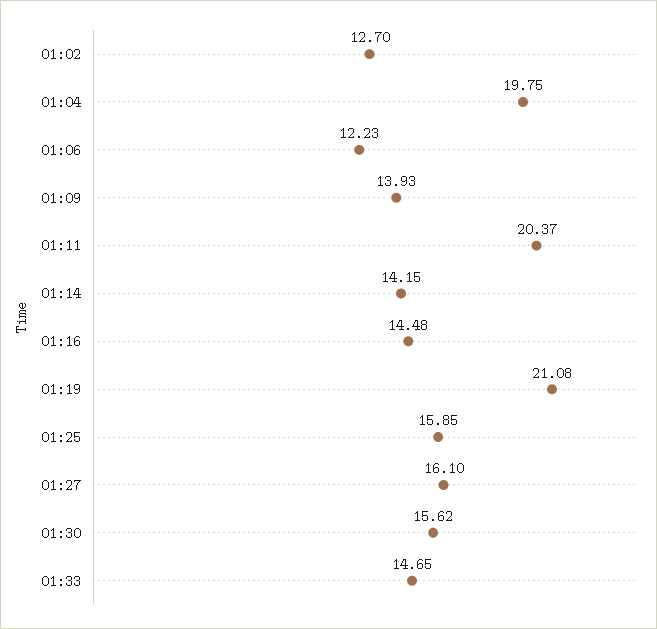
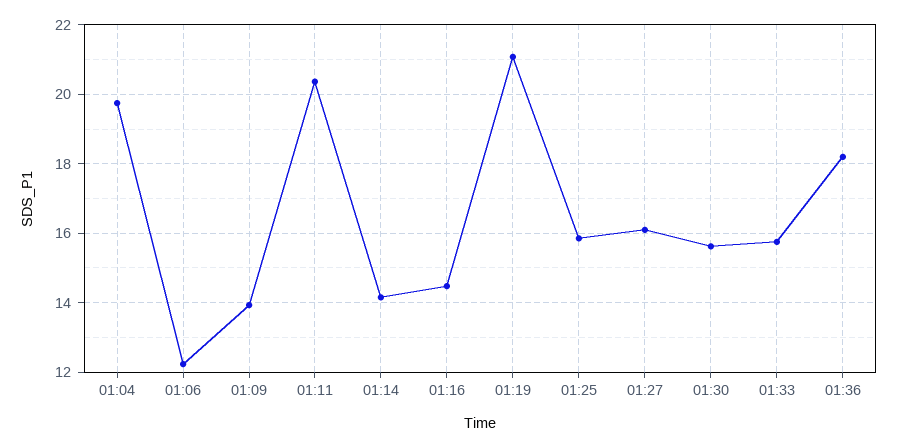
01:02: 12.7 -> none
01:33: 14.65 -> 15.8
01:36: none -> 18.2

